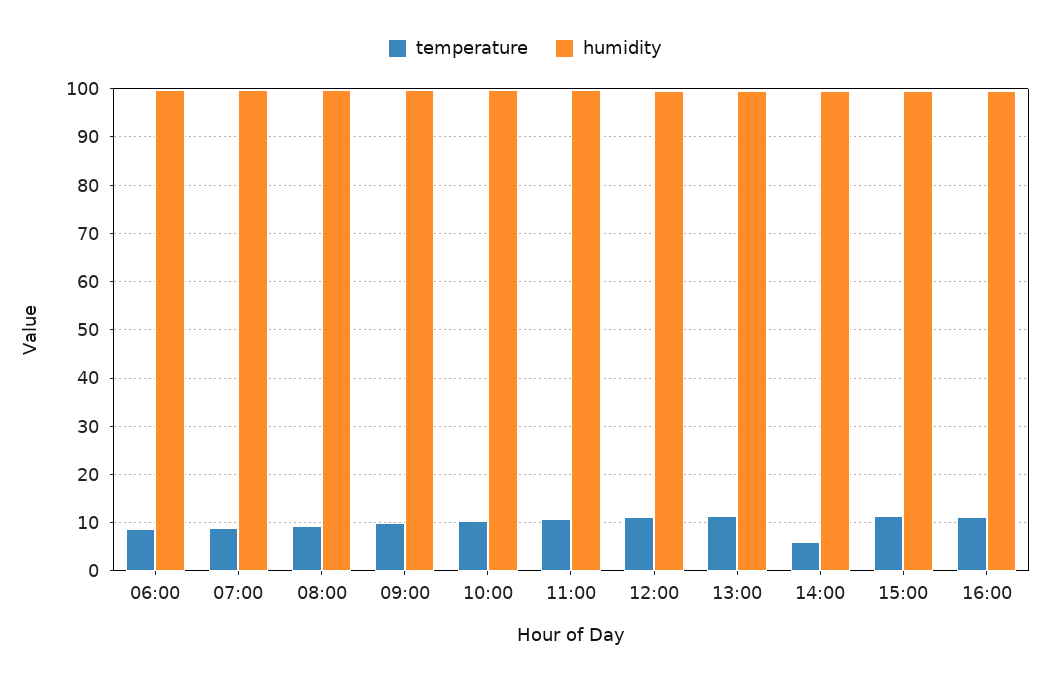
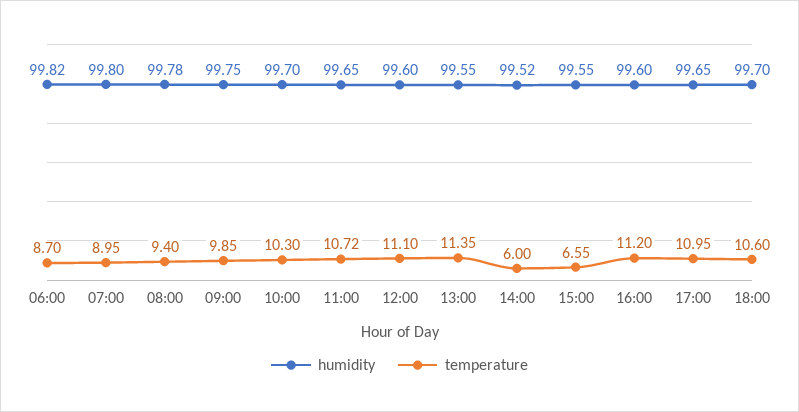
temperature, 15:00: 12 -> 6.55
humidity, 17:00: none -> 99.65
temperature, 17:00: none -> 10.95
humidity, 18:00: none -> 99.7
temperature, 18:00: none -> 10.6

